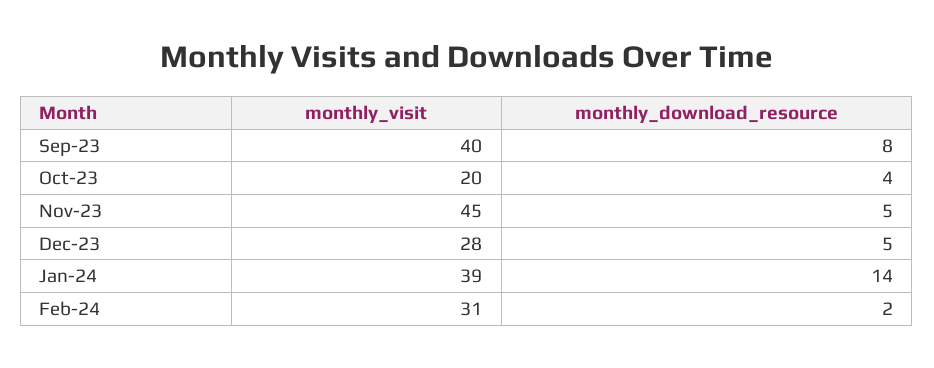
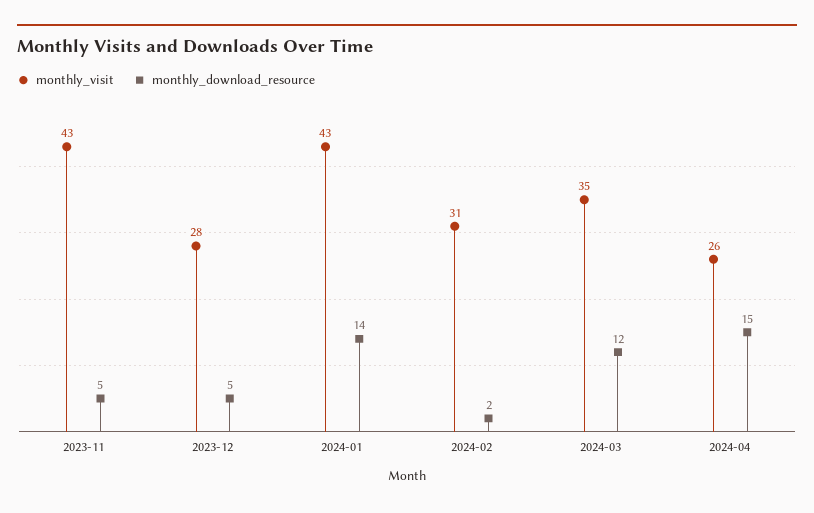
monthly_visit, Sep-23: 40 -> none
monthly_download_resource, Sep-23: 8 -> none
monthly_visit, Oct-23: 20 -> none
monthly_download_resource, Oct-23: 4 -> none
monthly_visit, Nov-23: 45 -> 43
monthly_visit, Jan-24: 39 -> 43
monthly_visit, 2024-03: none -> 35
monthly_download_resource, 2024-03: none -> 12
monthly_visit, 2024-04: none -> 26
monthly_download_resource, 2024-04: none -> 15

